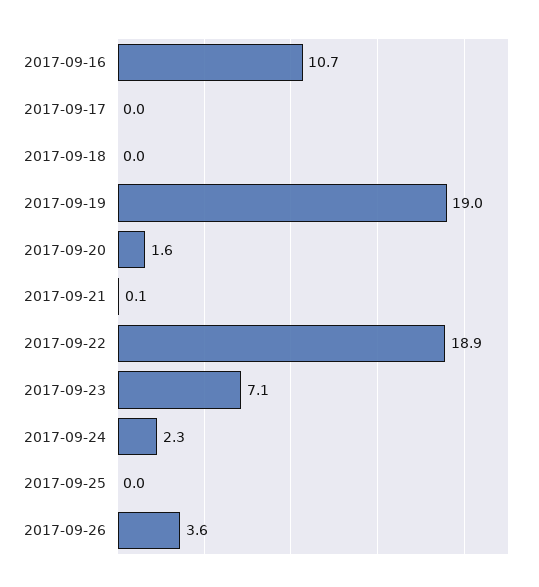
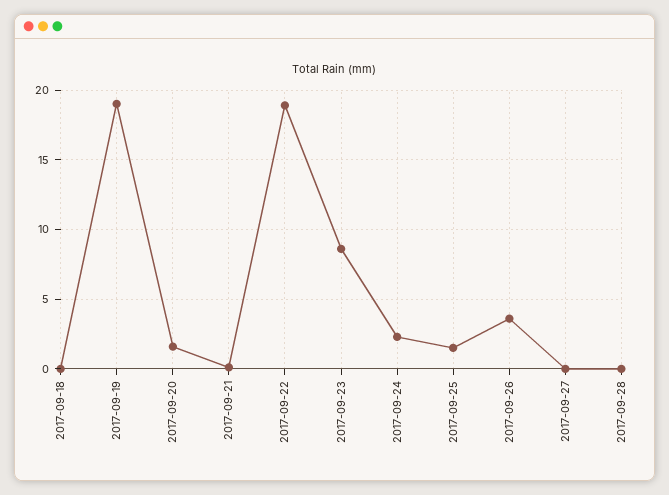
2017-09-16: 10.7 -> none
2017-09-17: 0 -> none
2017-09-23: 7.1 -> 8.5
2017-09-25: 0 -> 1.5
2017-09-27: none -> 0
2017-09-28: none -> 0

